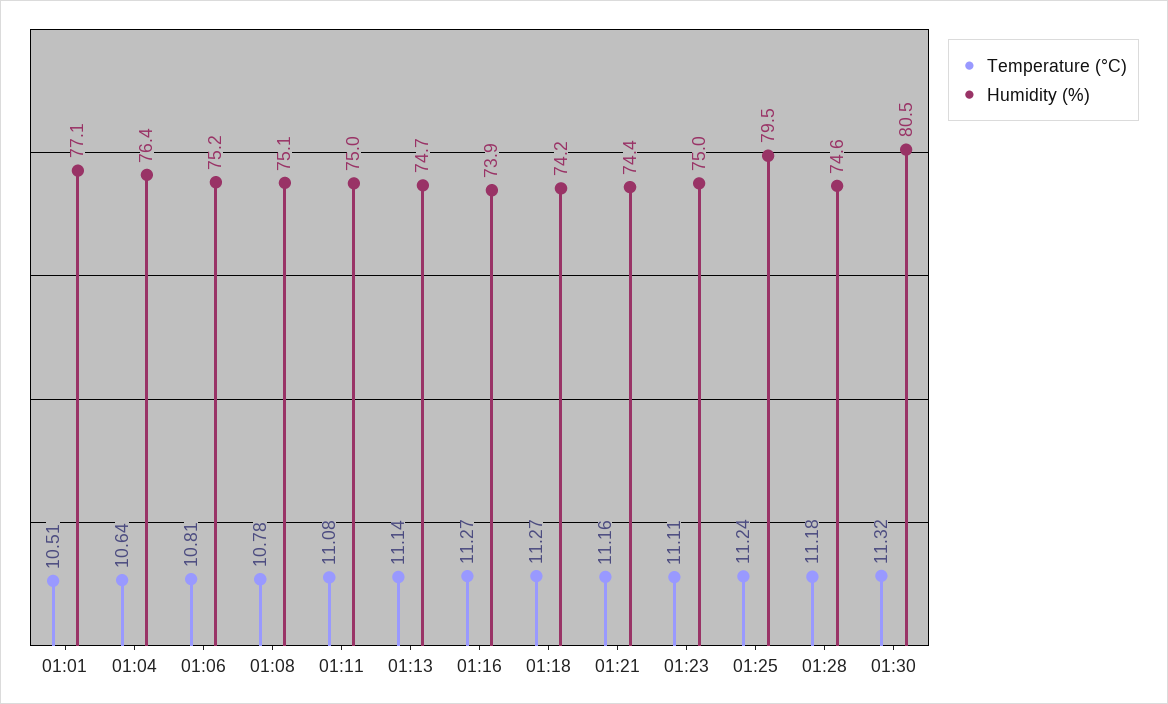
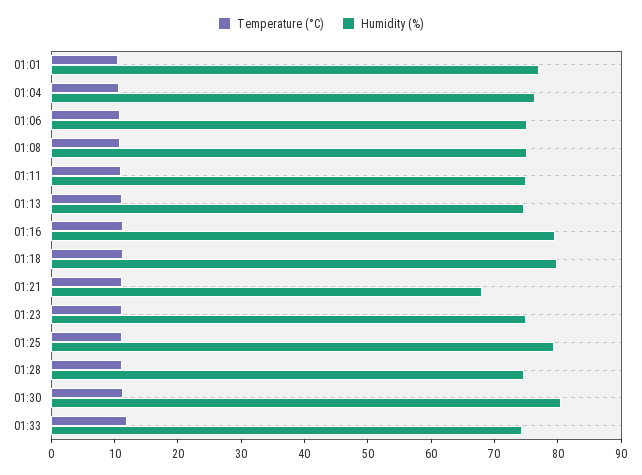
Humidity (%), 01:16: 73.9 -> 80
Humidity (%), 01:18: 74.2 -> 80
Humidity (%), 01:21: 74.4 -> 68
Temperature (°C), 01:33: none -> 12
Humidity (%), 01:33: none -> 74

